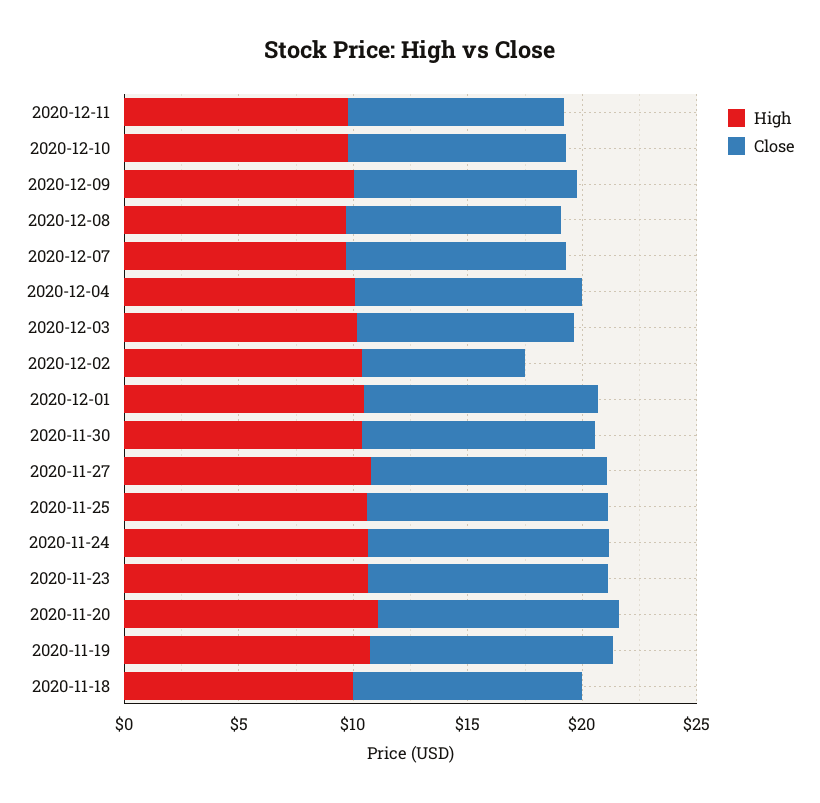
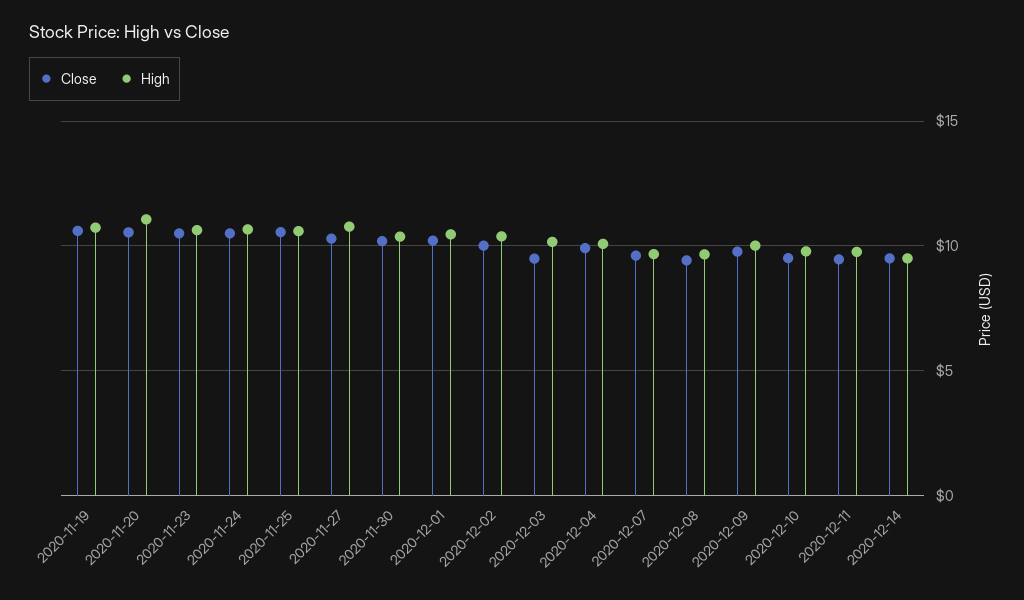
Close, 2020-12-02: 7 -> 10
High, 2020-11-18: 10 -> none
Close, 2020-11-18: 10 -> none
Close, 2020-12-14: none -> 9.5
High, 2020-12-14: none -> 9.5

